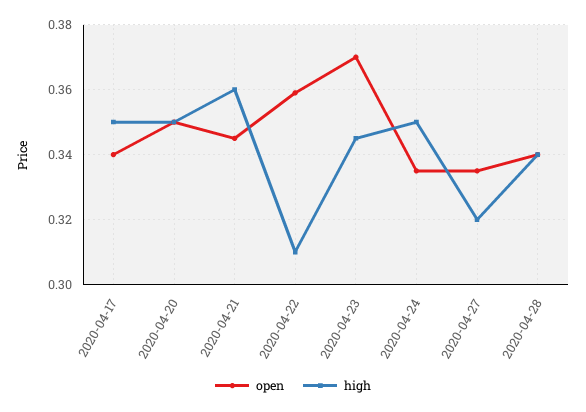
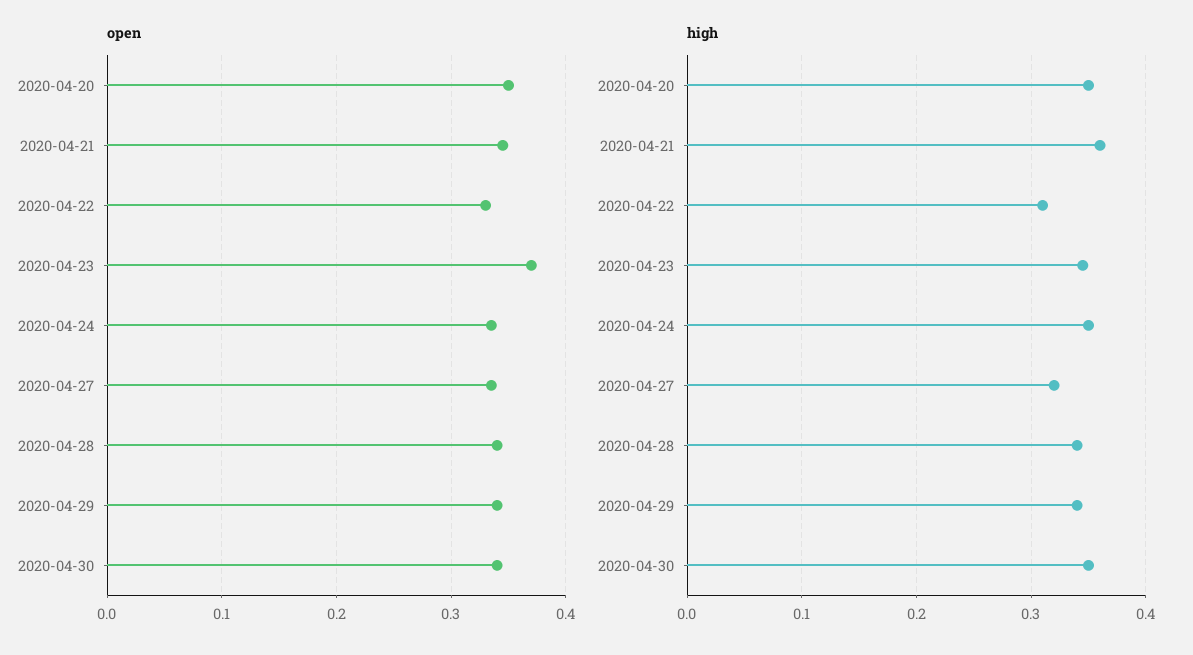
open, 2020-04-17: 0.34 -> none
high, 2020-04-17: 0.35 -> none
open, 2020-04-22: 0.36 -> 0.33
open, 2020-04-29: none -> 0.34
open, 2020-04-30: none -> 0.34
high, 2020-04-29: none -> 0.34
high, 2020-04-30: none -> 0.35

